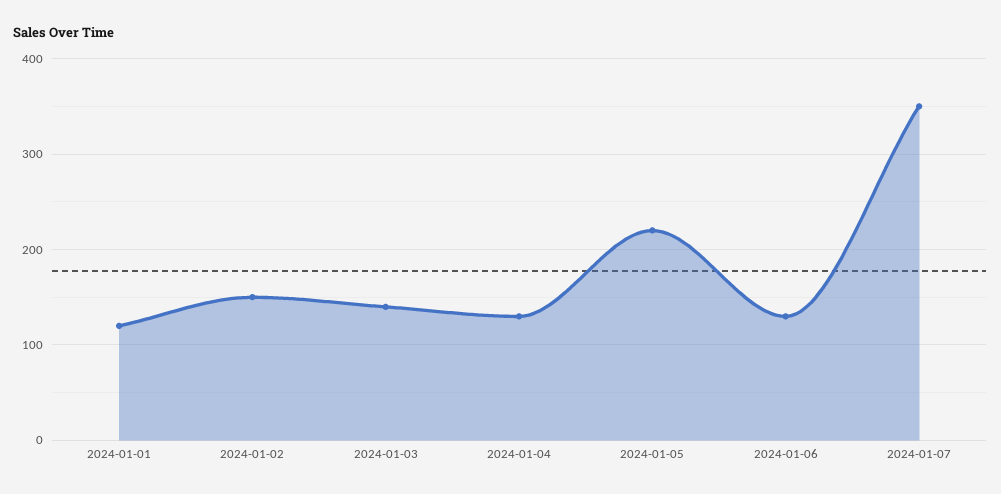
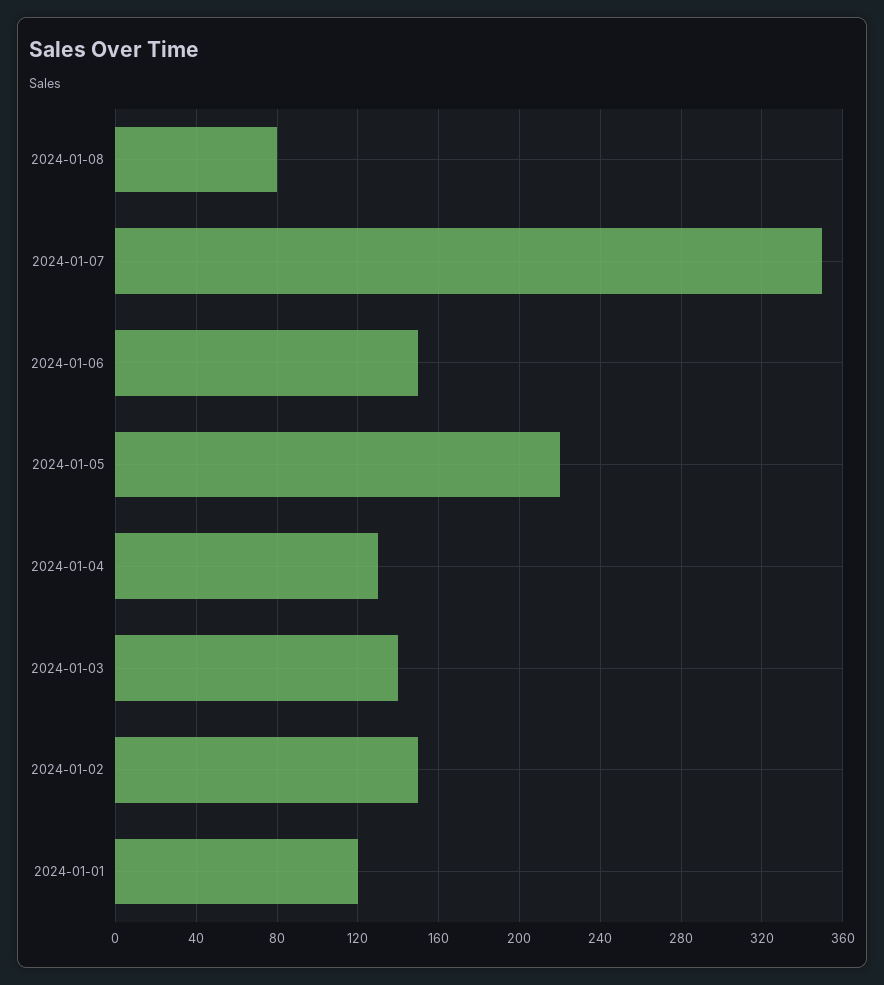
2024-01-06: 130 -> 150
2024-01-08: none -> 80

